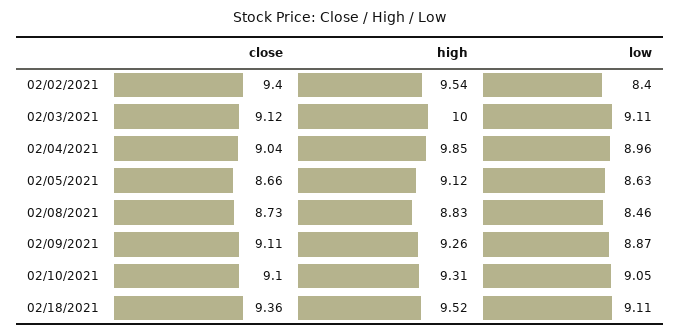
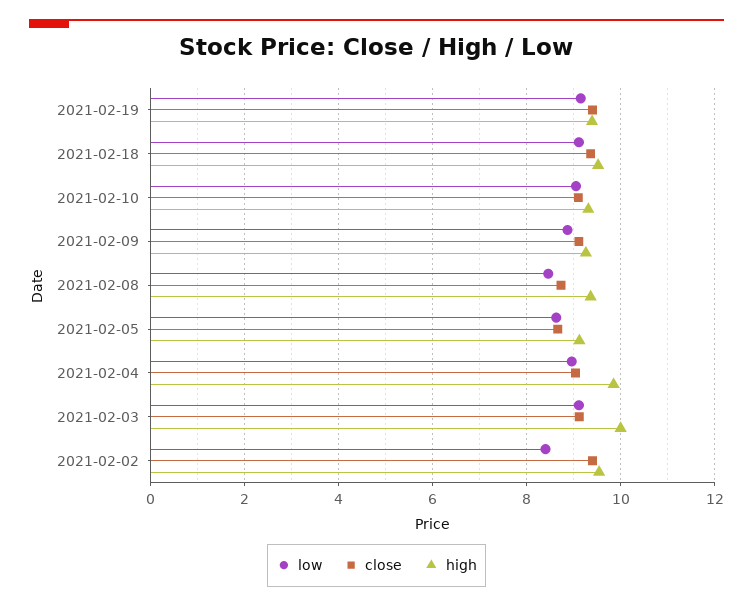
high, 02/08/2021: 8.83 -> 9.4
low, 2021-02-19: none -> 9.2
close, 2021-02-19: none -> 9.4
high, 2021-02-19: none -> 9.4

